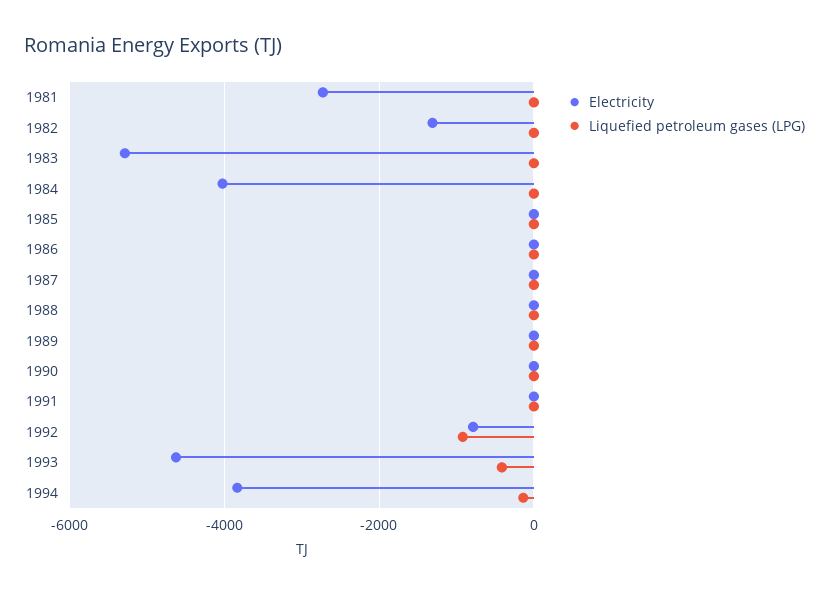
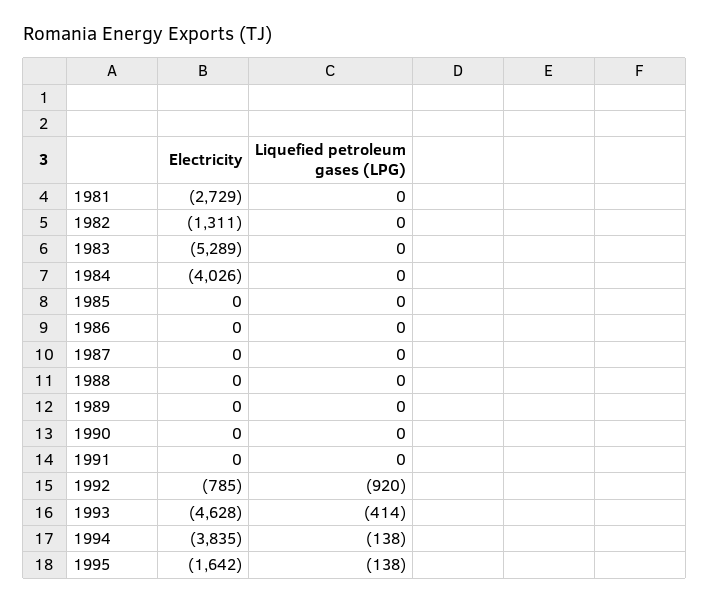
Electricity, 1995: none -> -1642
Liquefied petroleum gases (LPG), 1995: none -> -138

